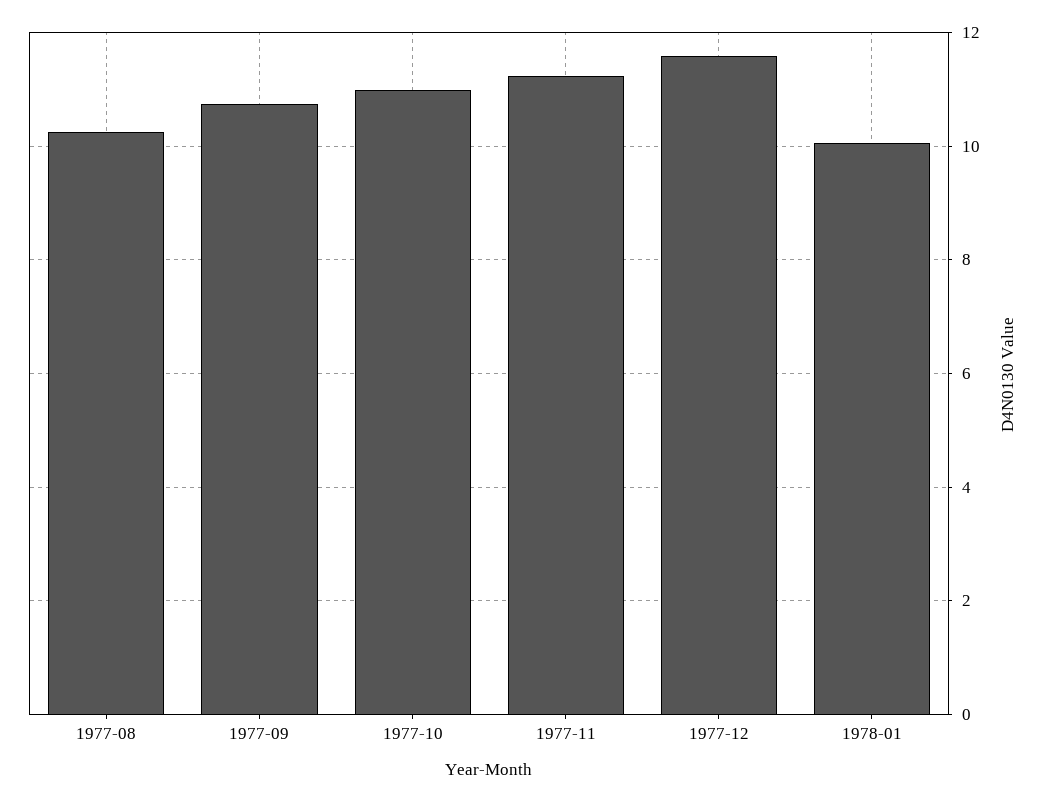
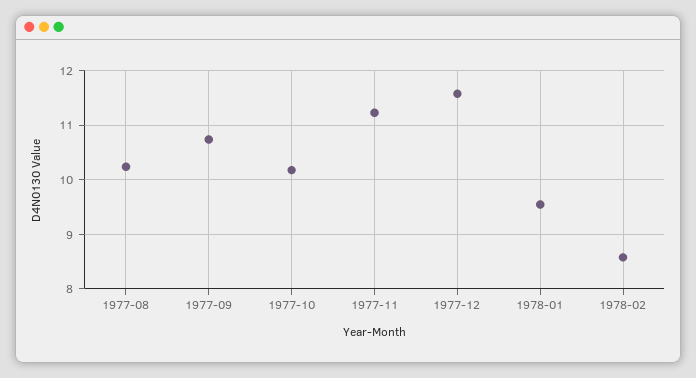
1977-10: 11 -> 10.2
1978-01: 10 -> 9.6
1978-02: none -> 8.6

